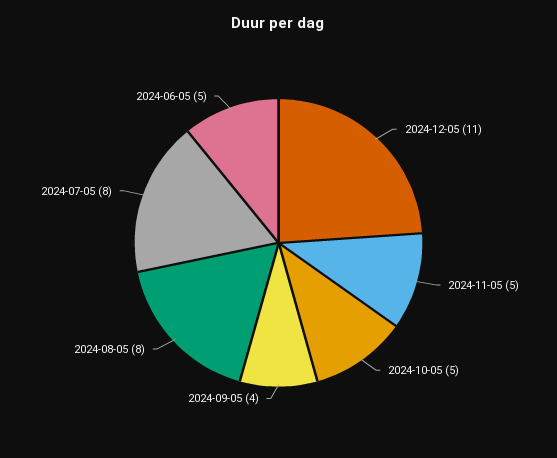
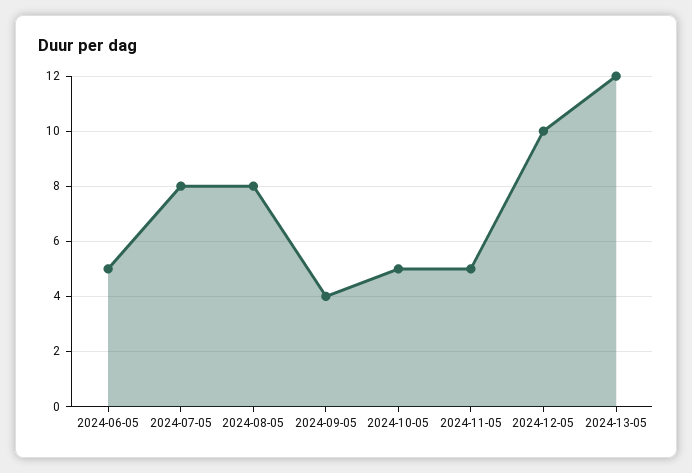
2024-12-05: 11 -> 10
2024-13-05: none -> 12

